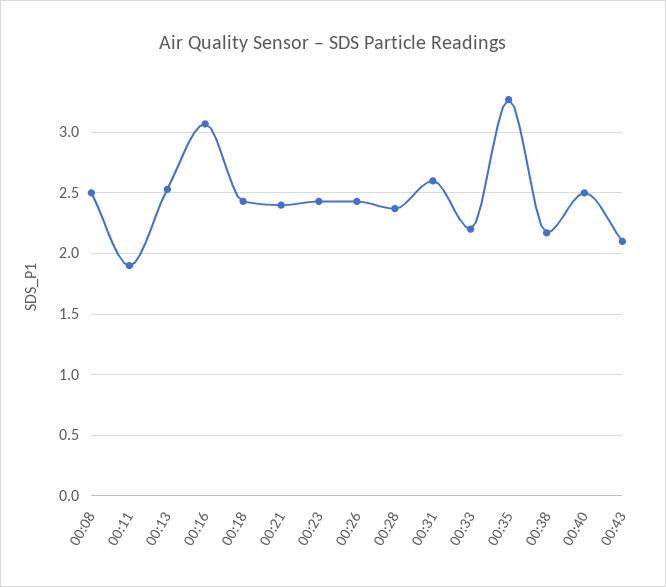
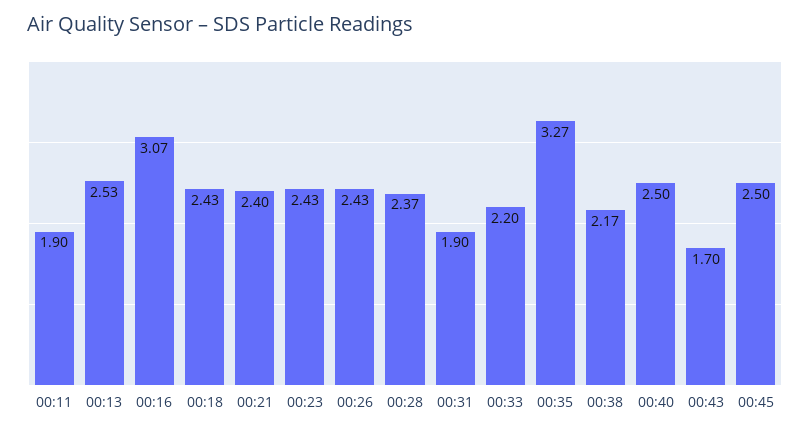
00:08: 2.5 -> none
00:31: 2.6 -> 1.9
00:43: 2.1 -> 1.7
00:45: none -> 2.5

